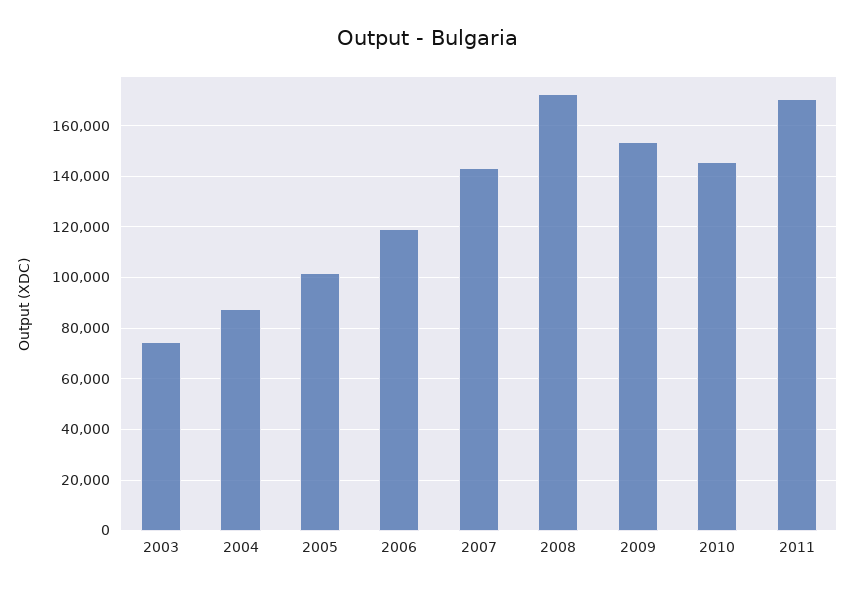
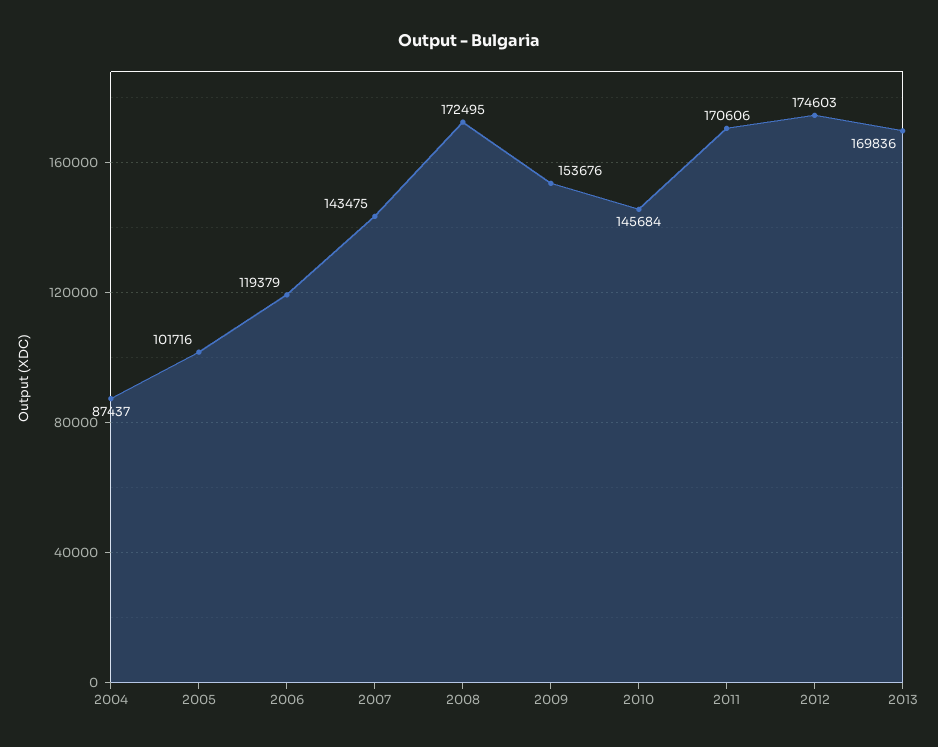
2003: 75000 -> none
2012: none -> 174603
2013: none -> 169836

